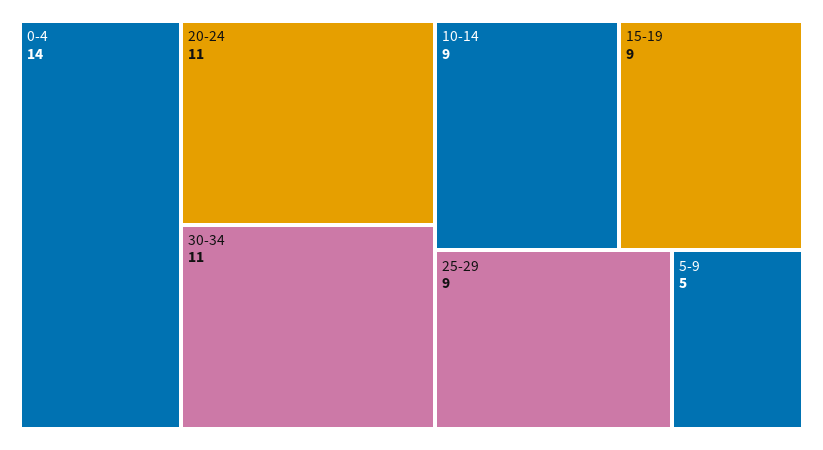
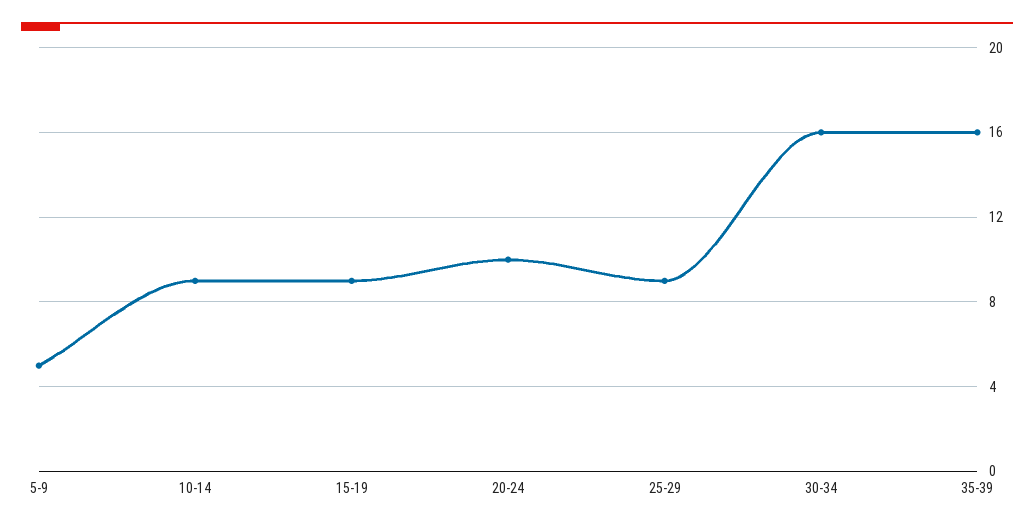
0-4: 14 -> none
20-24: 11 -> 10
30-34: 11 -> 16
35-39: none -> 16

